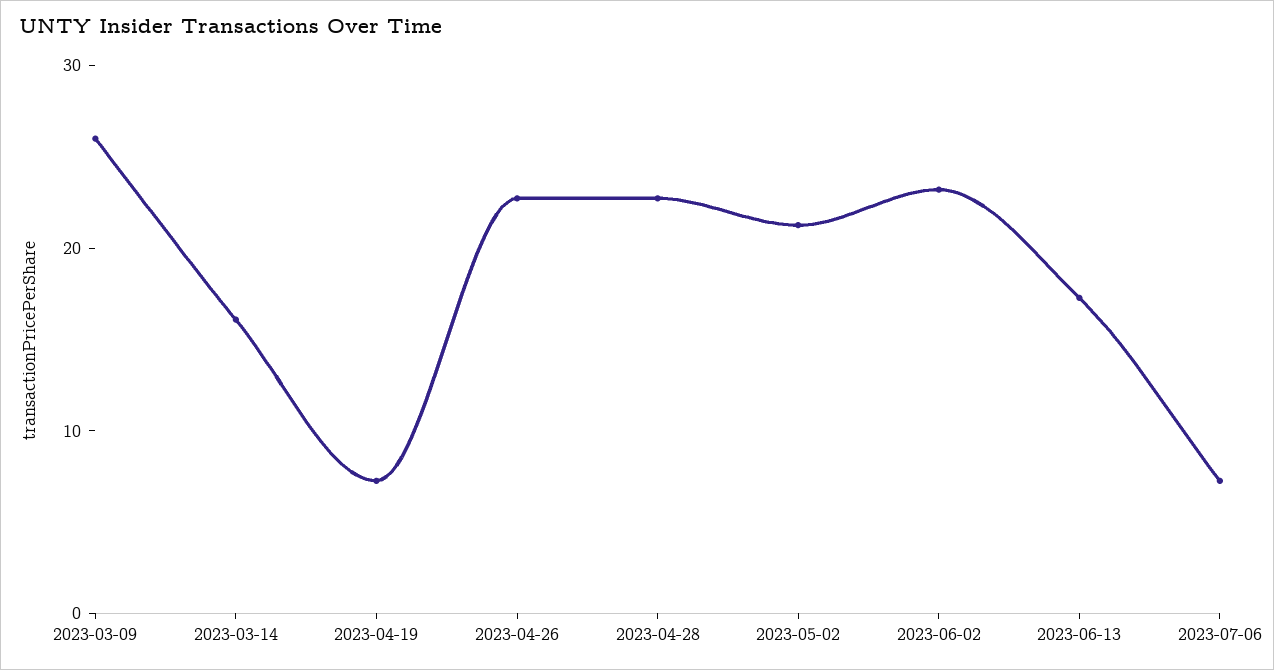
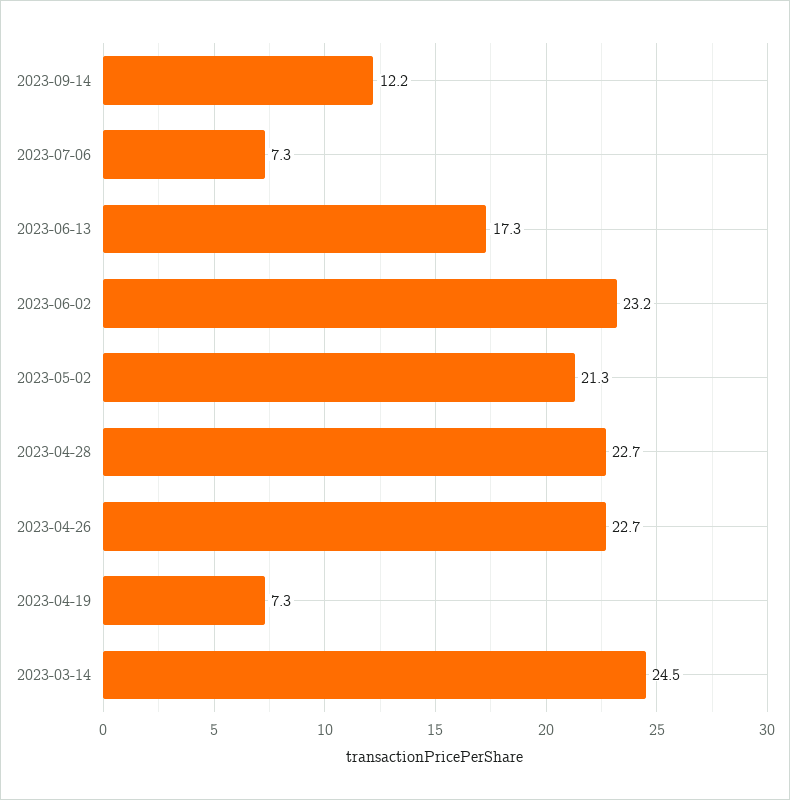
2023-03-09: 26 -> none
2023-03-14: 16 -> 24.5
2023-09-14: none -> 12.2

